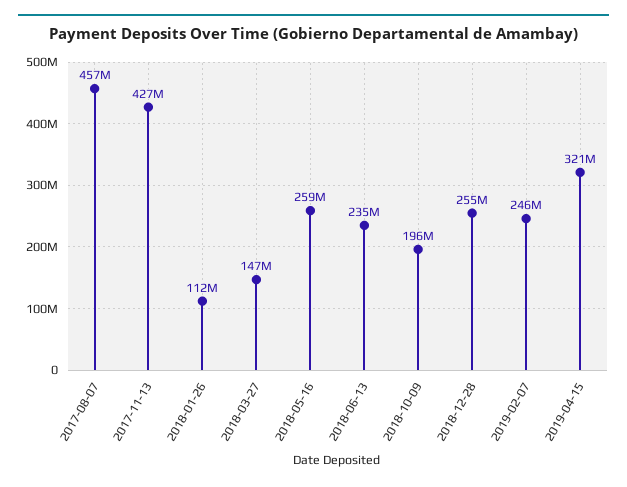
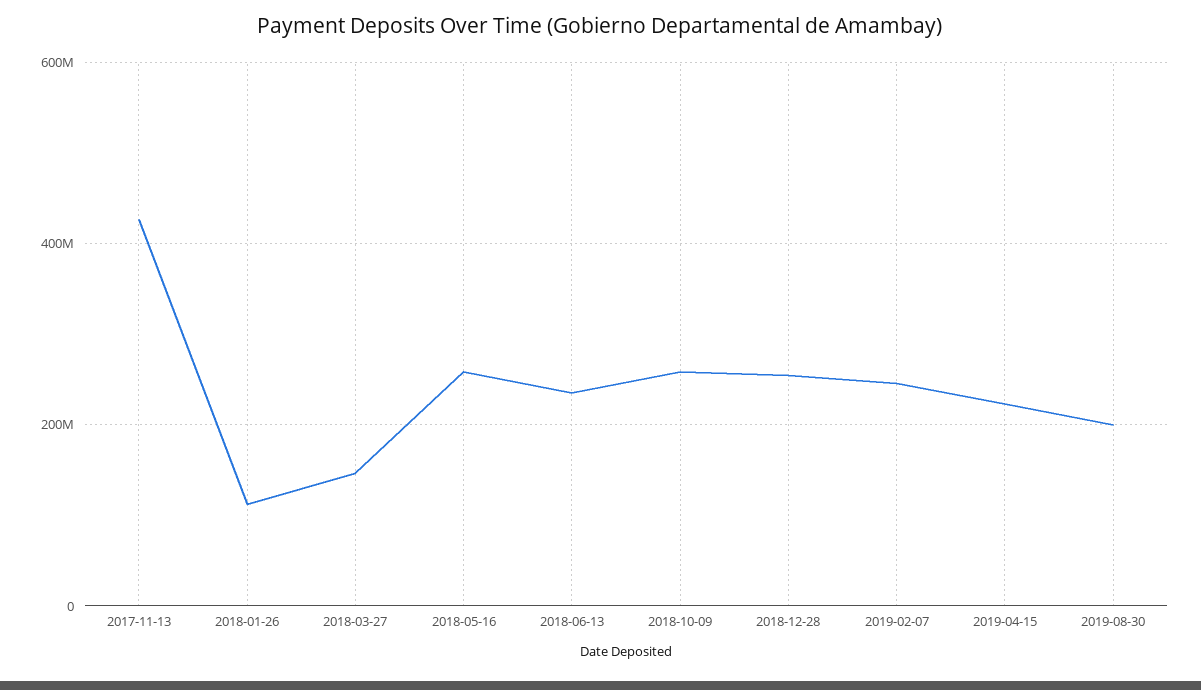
2017-08-07: 457000000 -> none
2018-10-09: 196000000 -> 260000000
2019-04-15: 321000000 -> 220000000
2019-08-30: none -> 200000000

